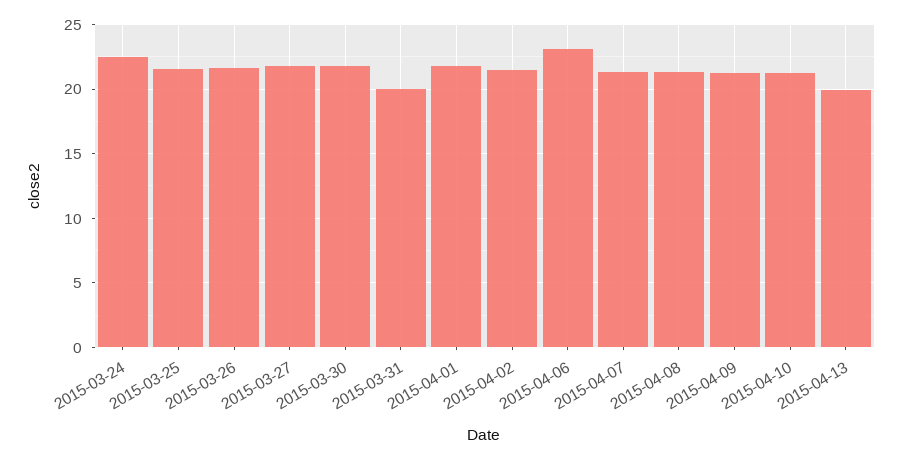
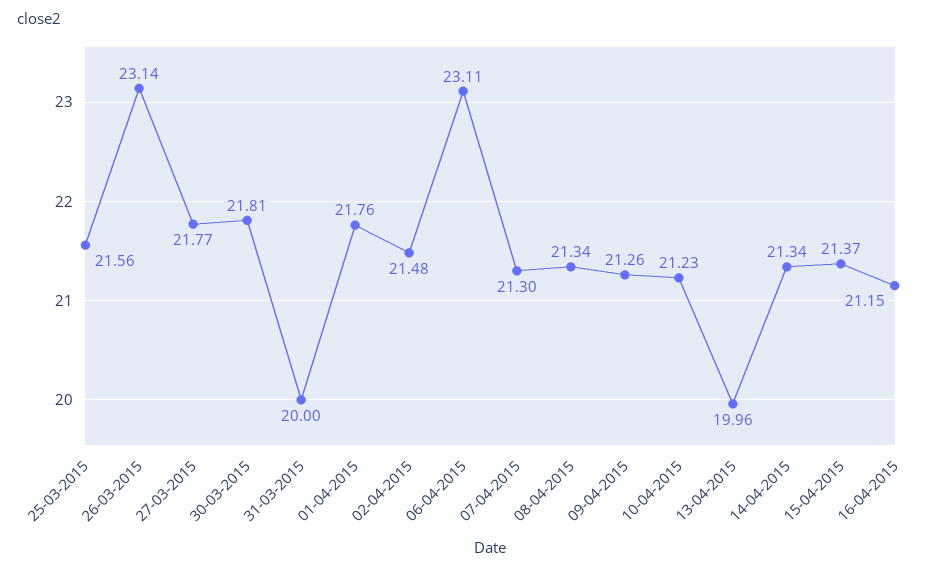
2015-03-24: 22.5 -> none
2015-03-26: 21.5 -> 23.14
14-04-2015: none -> 21.34
15-04-2015: none -> 21.37
16-04-2015: none -> 21.15

